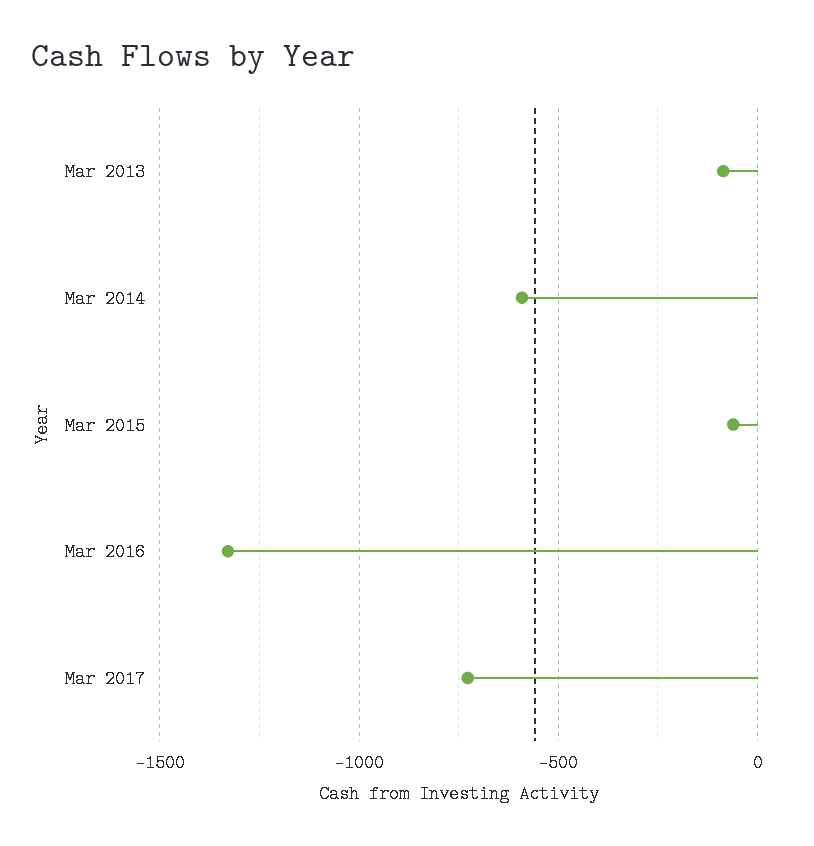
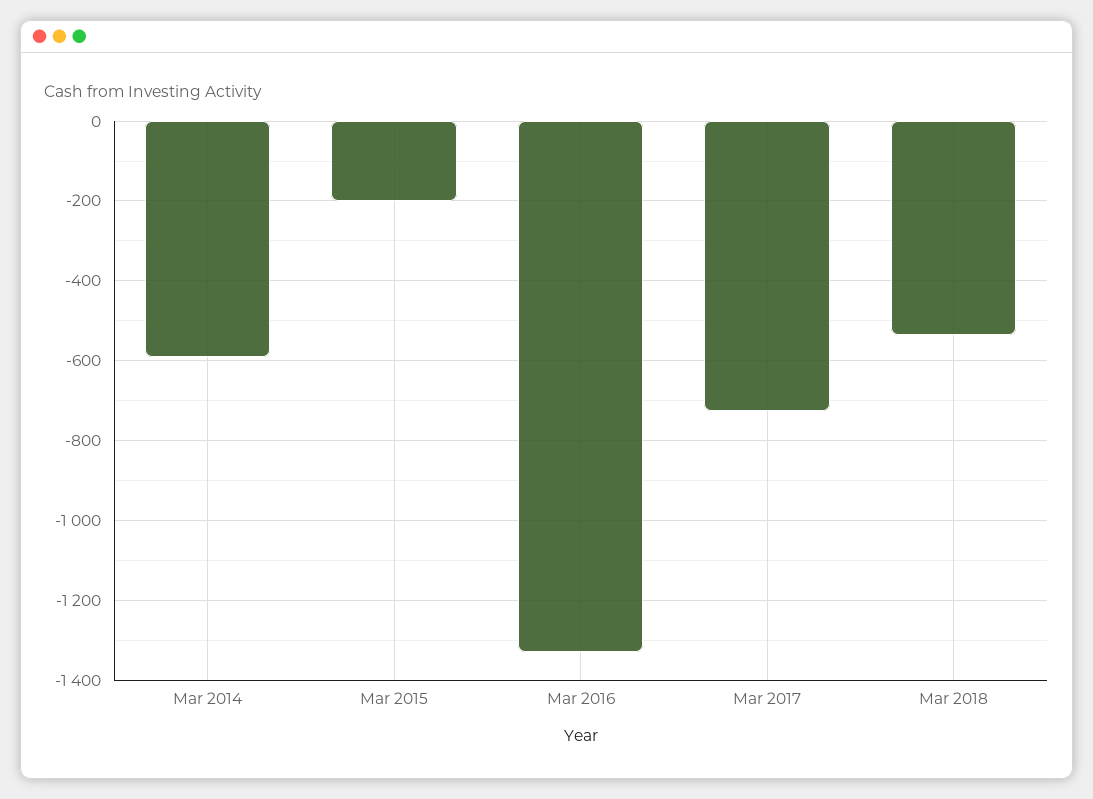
Mar 2013: -100 -> none
Mar 2015: -50 -> -200
Mar 2018: none -> -540

